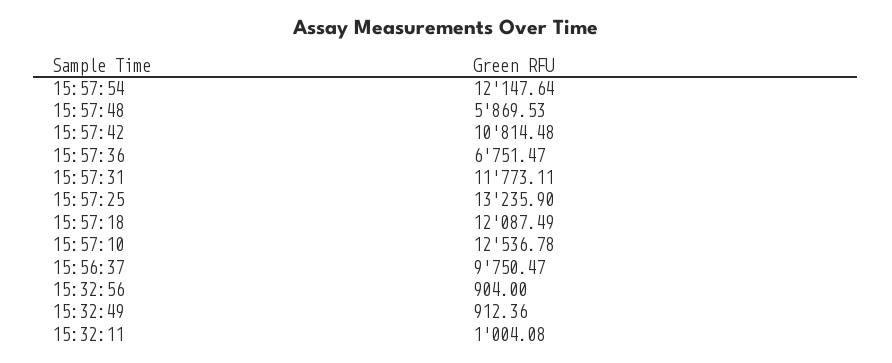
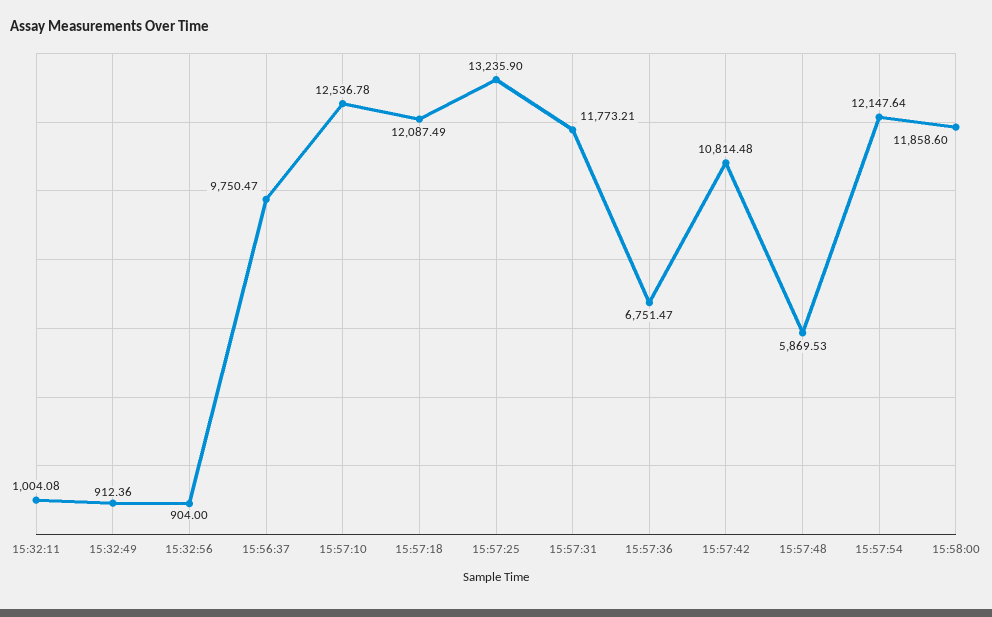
15:57:31: 11773.11 -> 11773.21
15:58:00: none -> 11858.6

